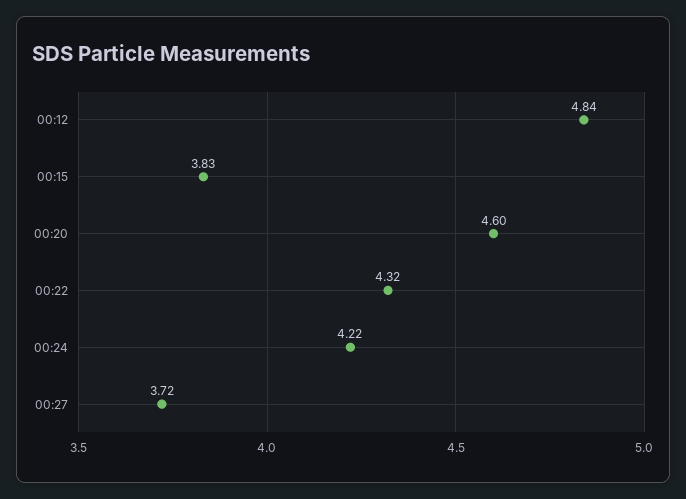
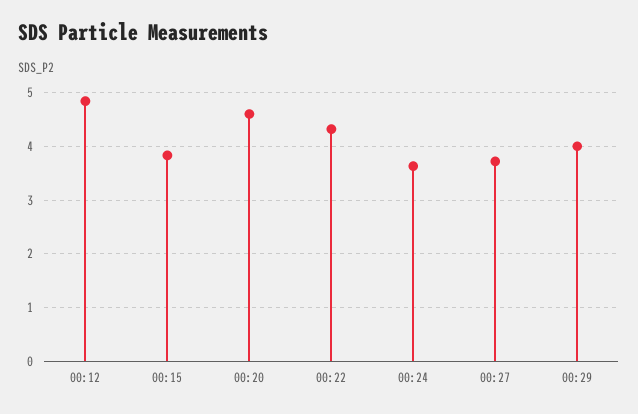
00:24: 4.22 -> 3.6
00:29: none -> 4

